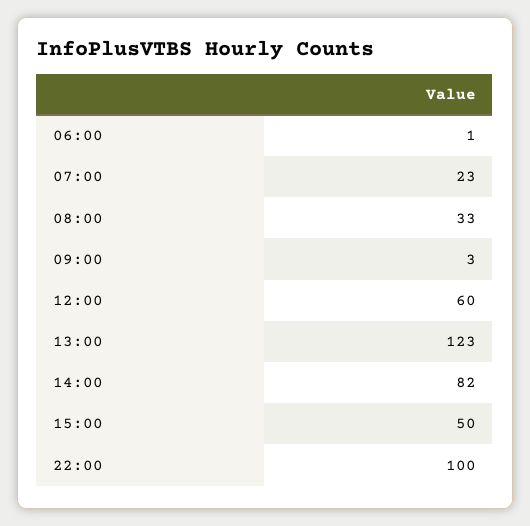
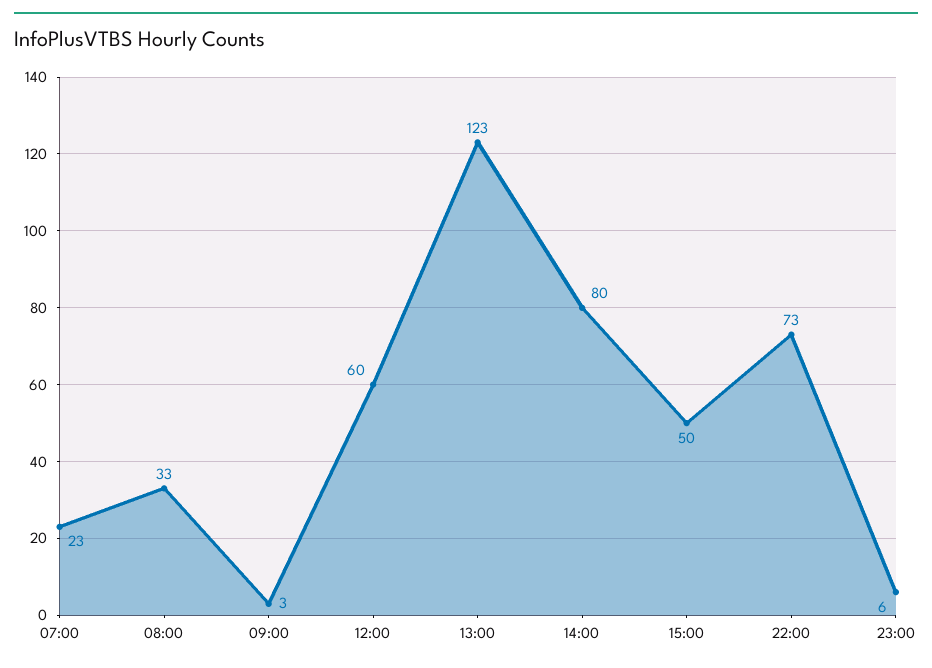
06:00: 1 -> none
14:00: 82 -> 80
22:00: 100 -> 73
23:00: none -> 6

